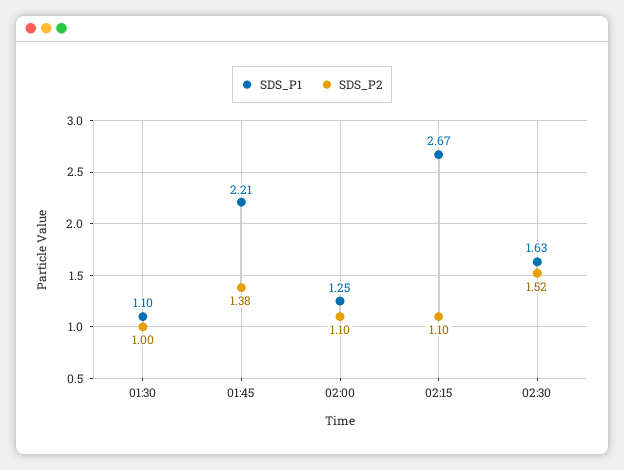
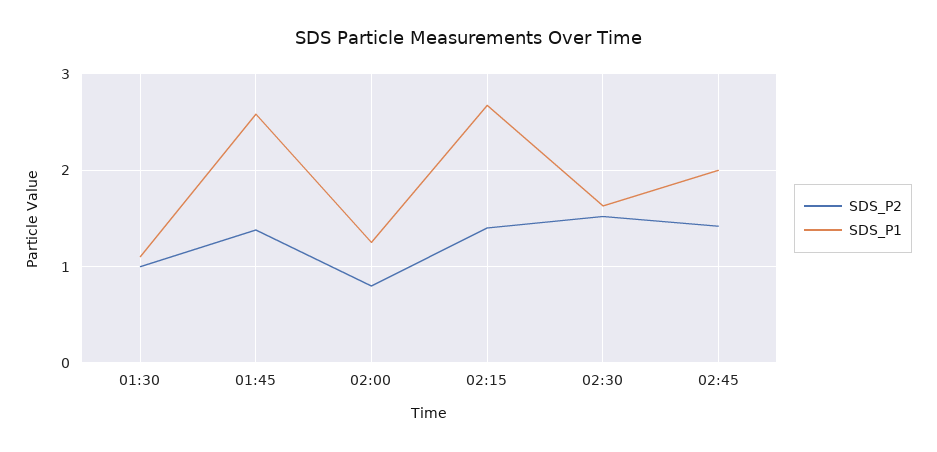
SDS_P1, 01:45: 2.21 -> 2.6
SDS_P2, 02:00: 1.1 -> 0.8
SDS_P2, 02:15: 1.1 -> 1.4
SDS_P2, 02:45: none -> 1.4
SDS_P1, 02:45: none -> 2

